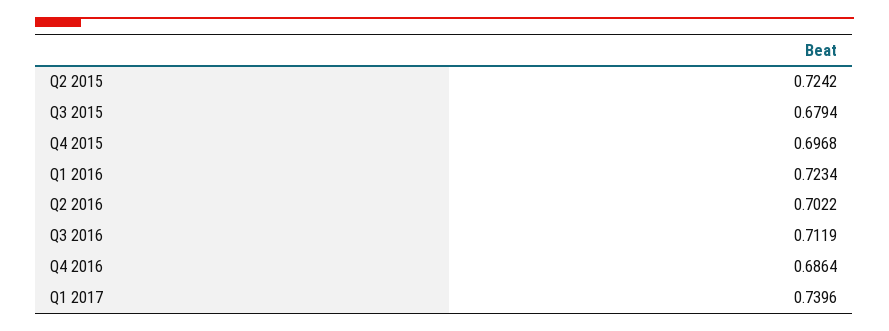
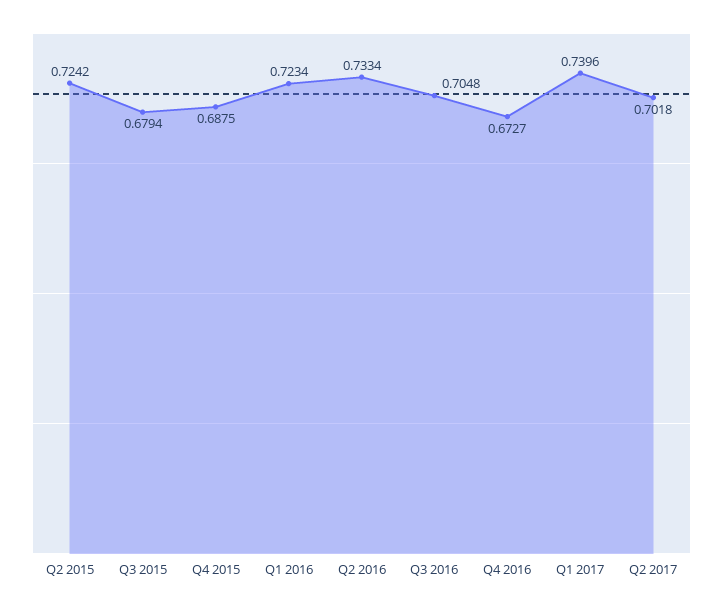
Q4 2015: 0.6968 -> 0.6875
Q2 2016: 0.7022 -> 0.7334
Q3 2016: 0.7119 -> 0.7048
Q4 2016: 0.6864 -> 0.6727
Q2 2017: none -> 0.7018

